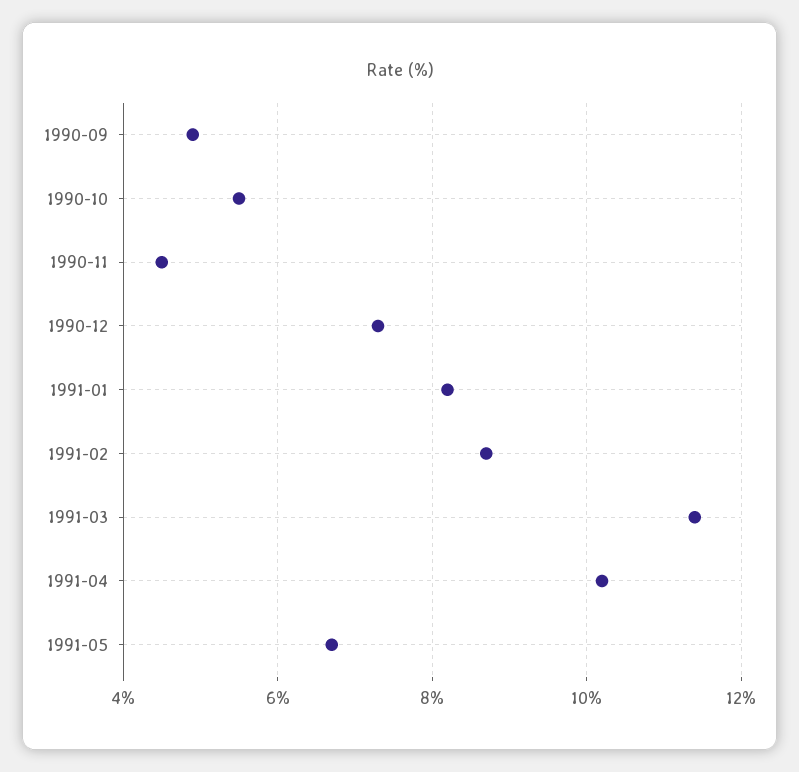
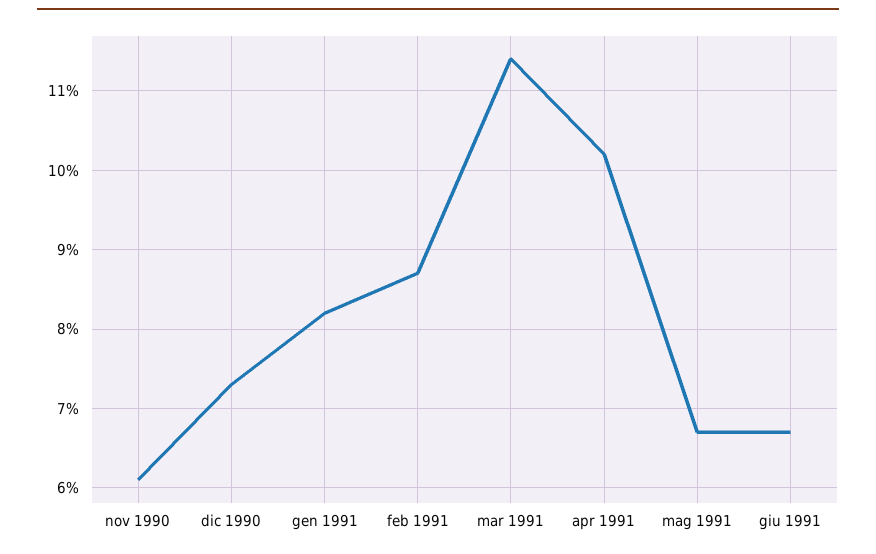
1990-09: 5 -> none
1990-10: 5.5 -> none
1990-11: 4.5 -> 6.1
giu 1991: none -> 6.7

